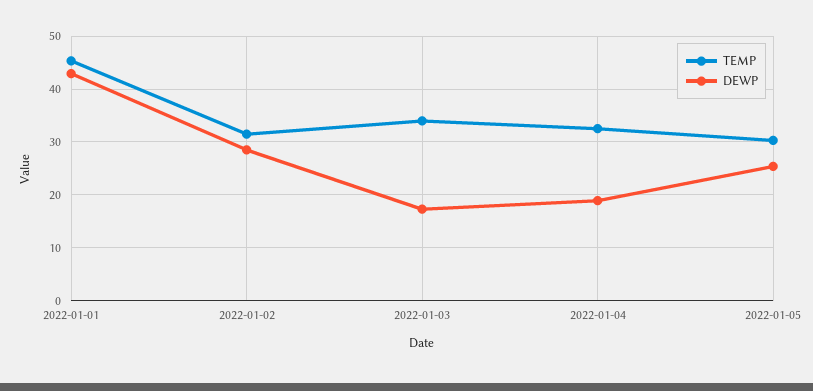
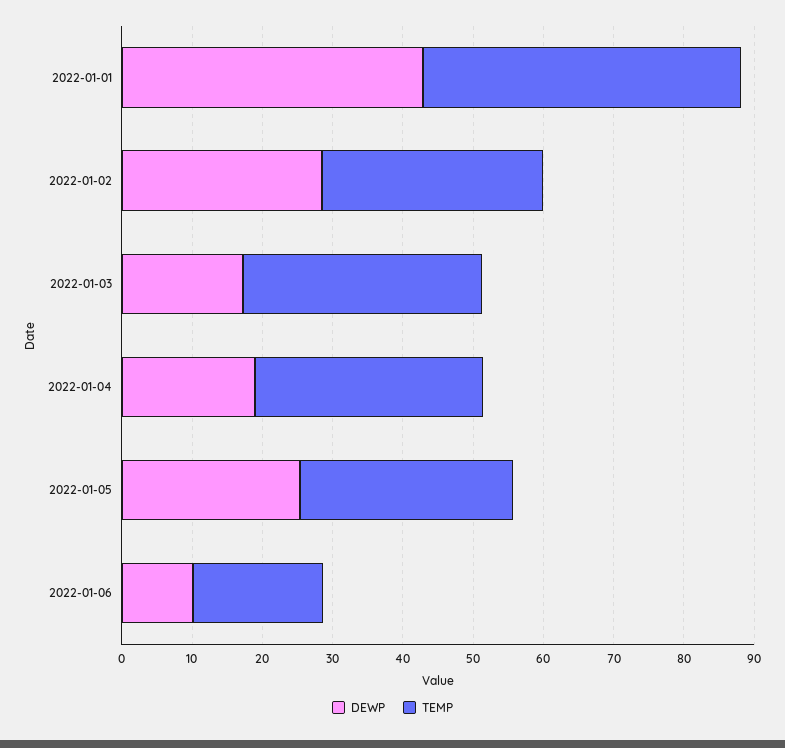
DEWP, 2022-01-06: none -> 10
TEMP, 2022-01-06: none -> 18

